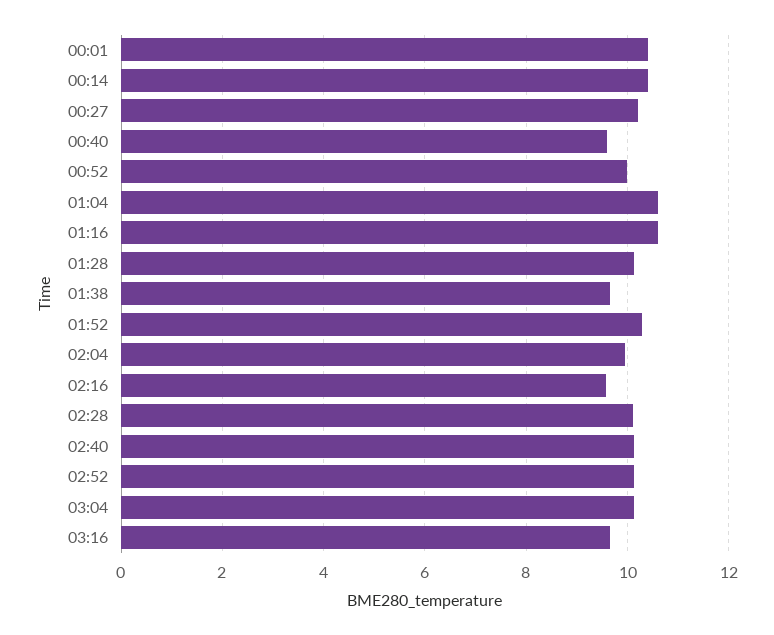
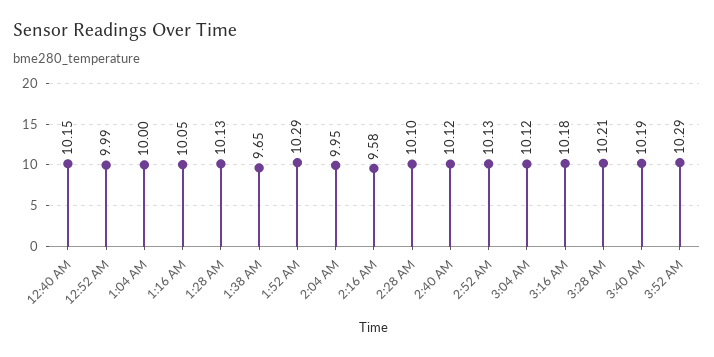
00:01: 10.4 -> none
00:14: 10.4 -> none
00:27: 10.2 -> none
00:40: 9.6 -> 10.15
01:04: 10.6 -> 10
01:16: 10.6 -> 10.05
03:16: 9.6 -> 10.18
3:28 AM: none -> 10.21
3:40 AM: none -> 10.19
3:52 AM: none -> 10.29

